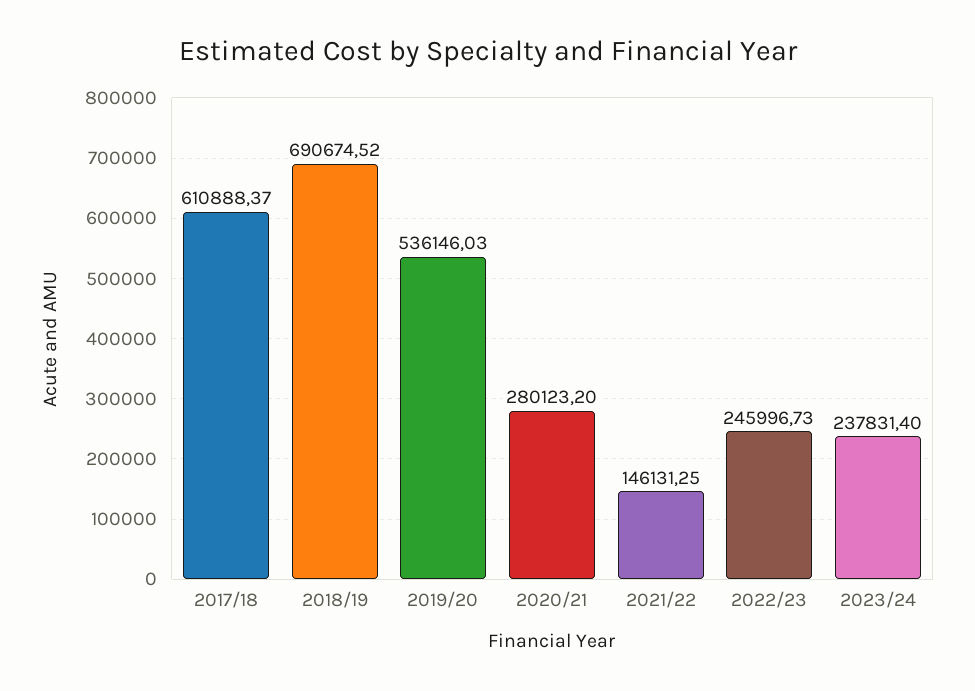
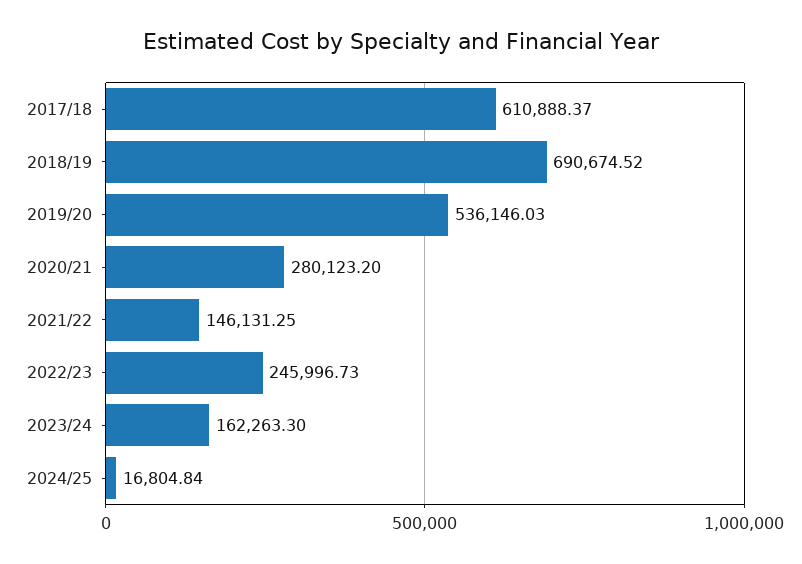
2023/24: 237831.4 -> 162263.3
2024/25: none -> 16804.84

